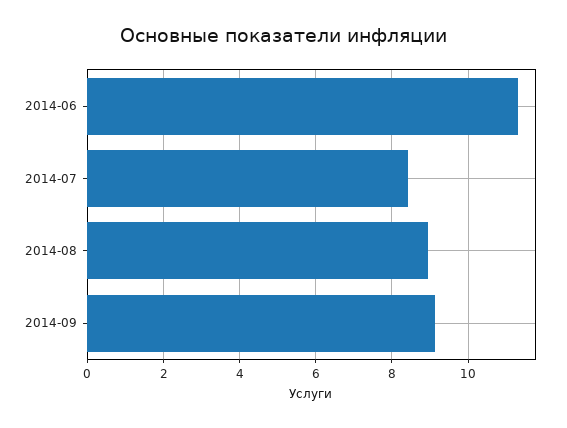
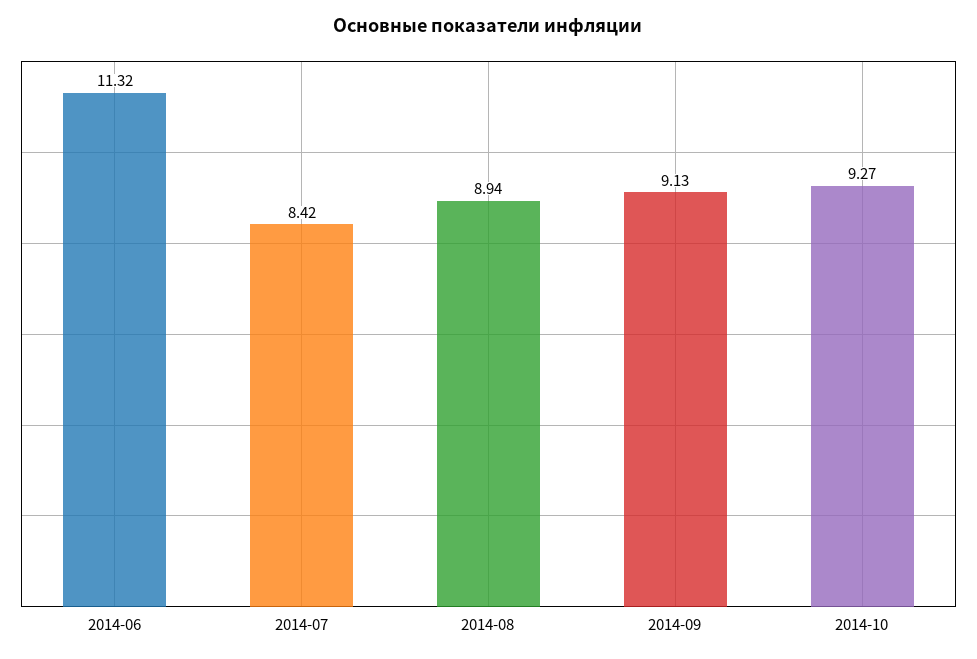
2014-10: none -> 9.27

